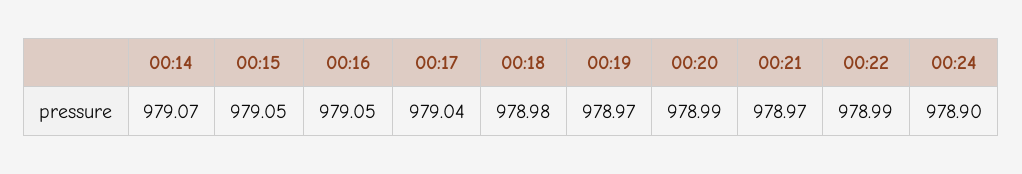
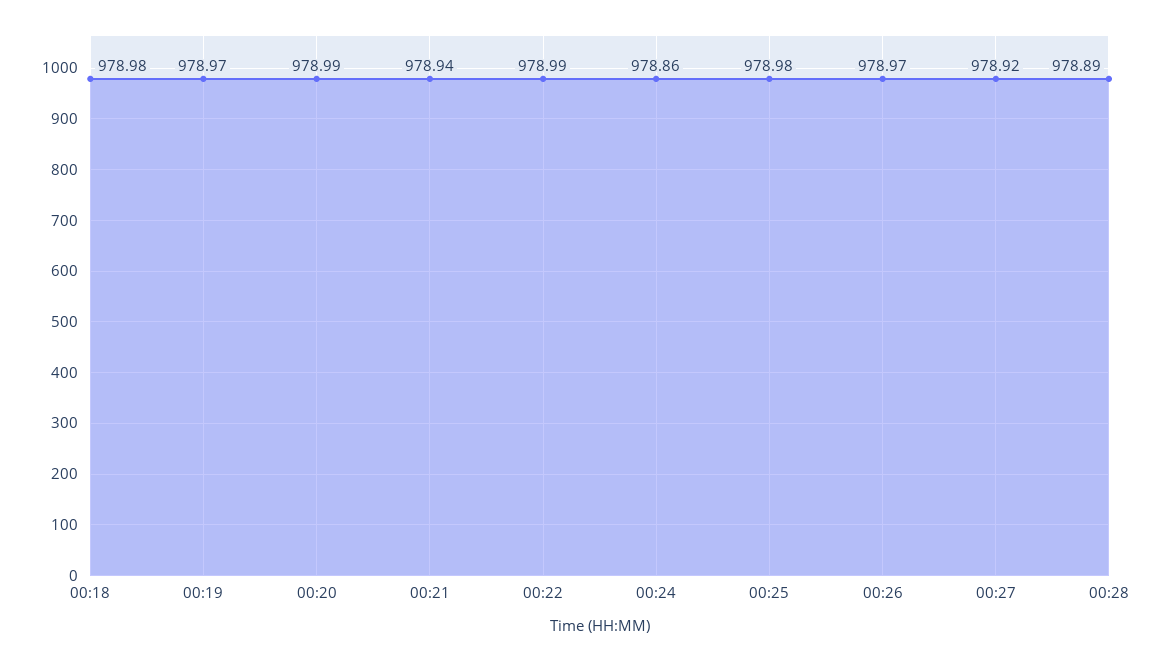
00:14: 979.07 -> none
00:15: 979.05 -> none
00:16: 979.05 -> none
00:17: 979.04 -> none
00:21: 978.97 -> 978.94
00:24: 978.9 -> 978.86
00:25: none -> 978.98
00:26: none -> 978.97
00:27: none -> 978.92
00:28: none -> 978.89

